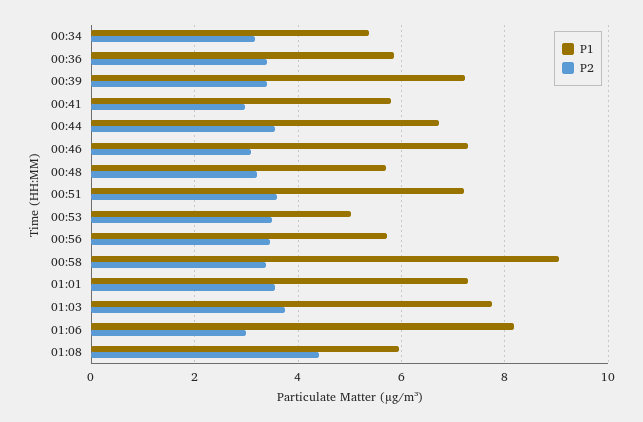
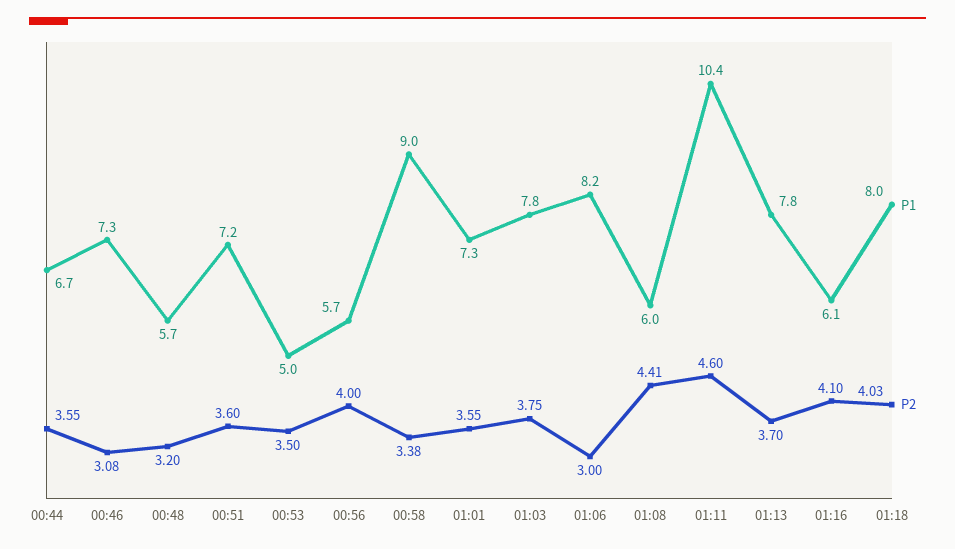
P1, 00:34: 5.4 -> none
P2, 00:34: 3.2 -> none
P1, 00:36: 5.8 -> none
P2, 00:36: 3.4 -> none
P1, 00:39: 7.2 -> none
P2, 00:39: 3.4 -> none
P1, 00:41: 5.8 -> none
P2, 00:41: 3 -> none
P2, 00:56: 3.4 -> 4
P1, 01:11: none -> 10.4
P2, 01:11: none -> 4.6
P1, 01:13: none -> 7.8
P2, 01:13: none -> 3.7
P1, 01:16: none -> 6.1
P2, 01:16: none -> 4.1
P1, 01:18: none -> 8
P2, 01:18: none -> 4.03

